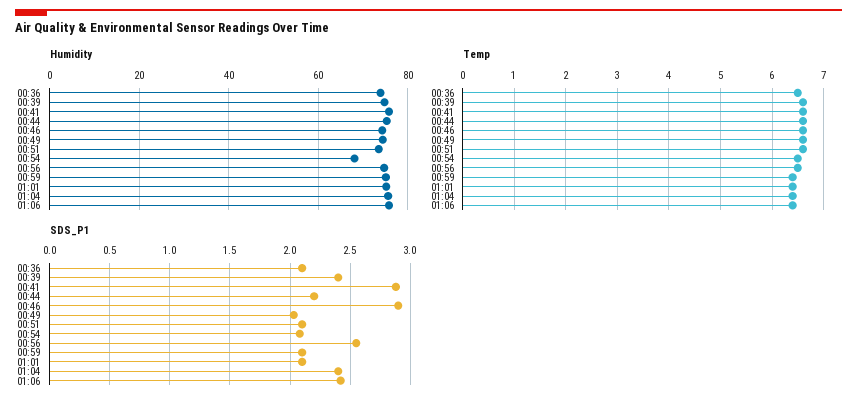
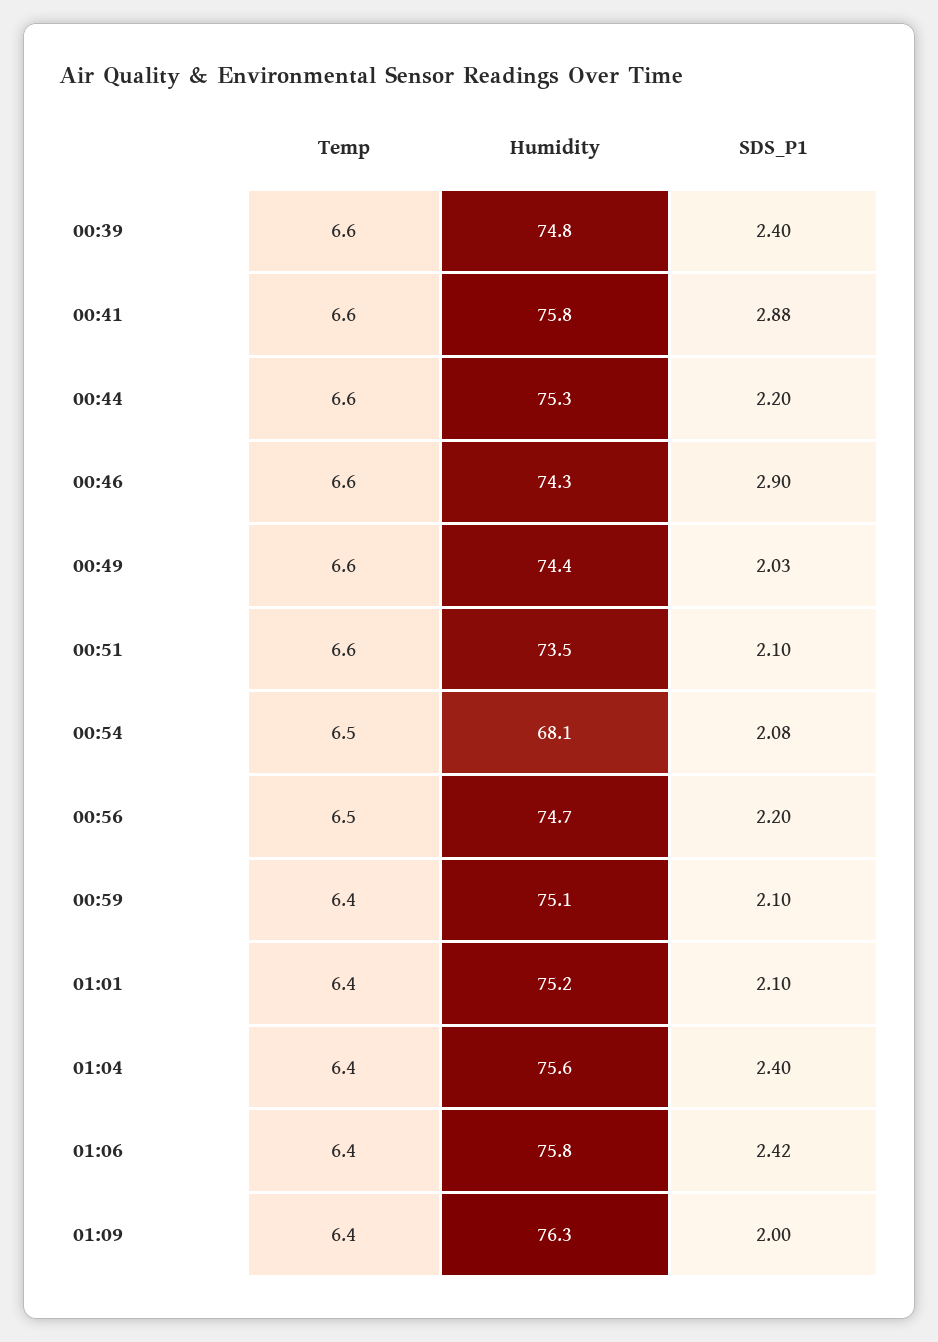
Humidity, 00:36: 74 -> none
Temp, 00:36: 6.5 -> none
SDS_P1, 00:36: 2.1 -> none
SDS_P1, 00:56: 2.55 -> 2.2
Temp, 01:09: none -> 6.4
Humidity, 01:09: none -> 76.3
SDS_P1, 01:09: none -> 2

